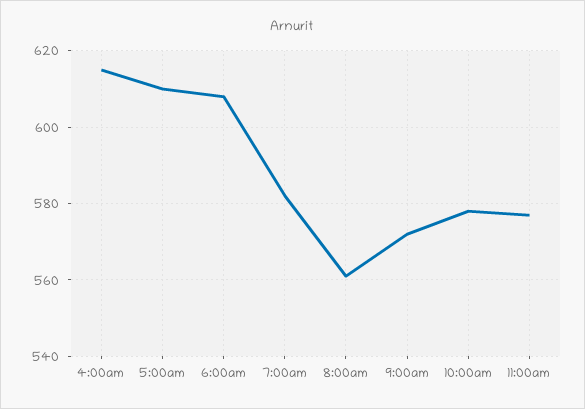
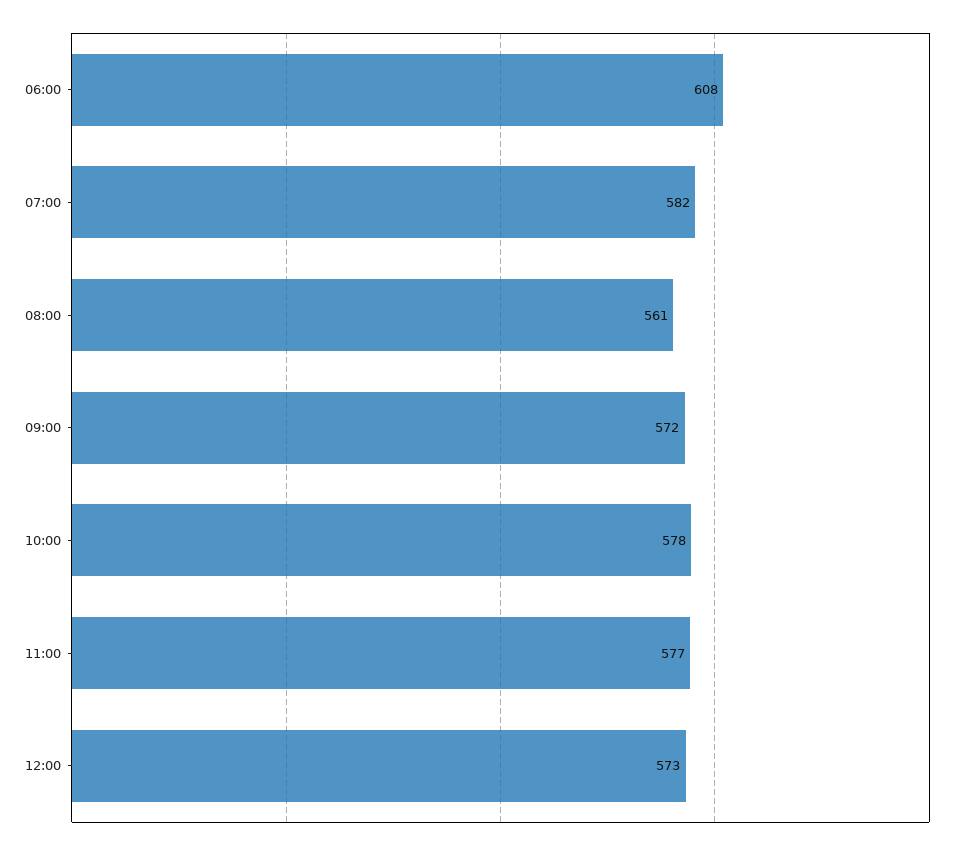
4:00am: 615 -> none
5:00am: 610 -> none
12:00: none -> 573

